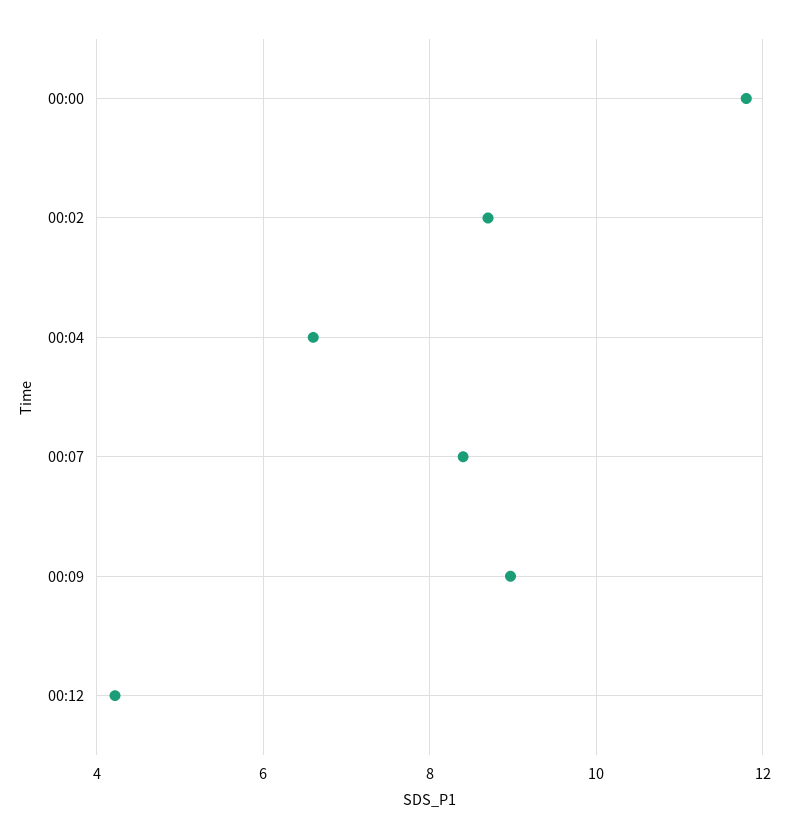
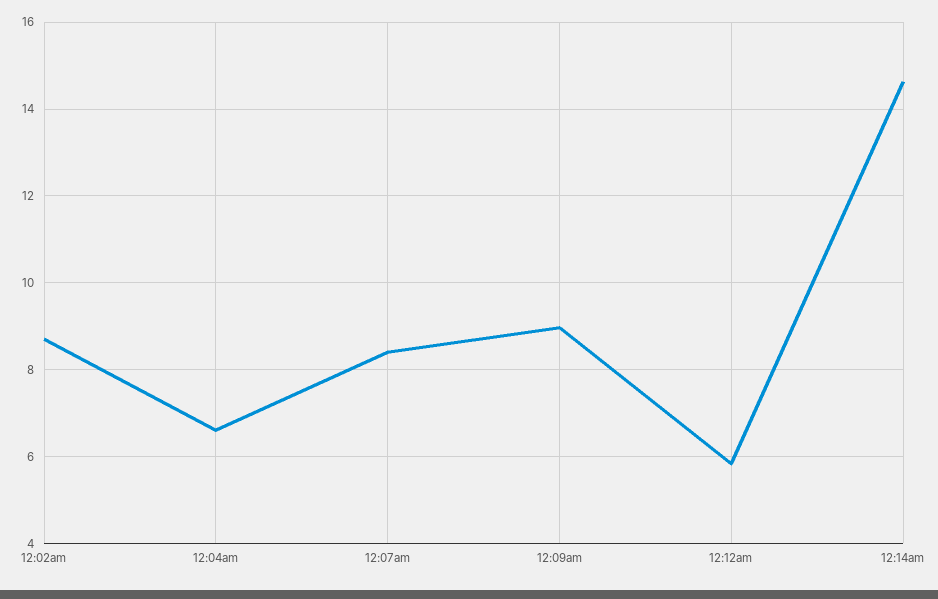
00:00: 11.8 -> none
00:12: 4.2 -> 5.8
12:14am: none -> 14.6

